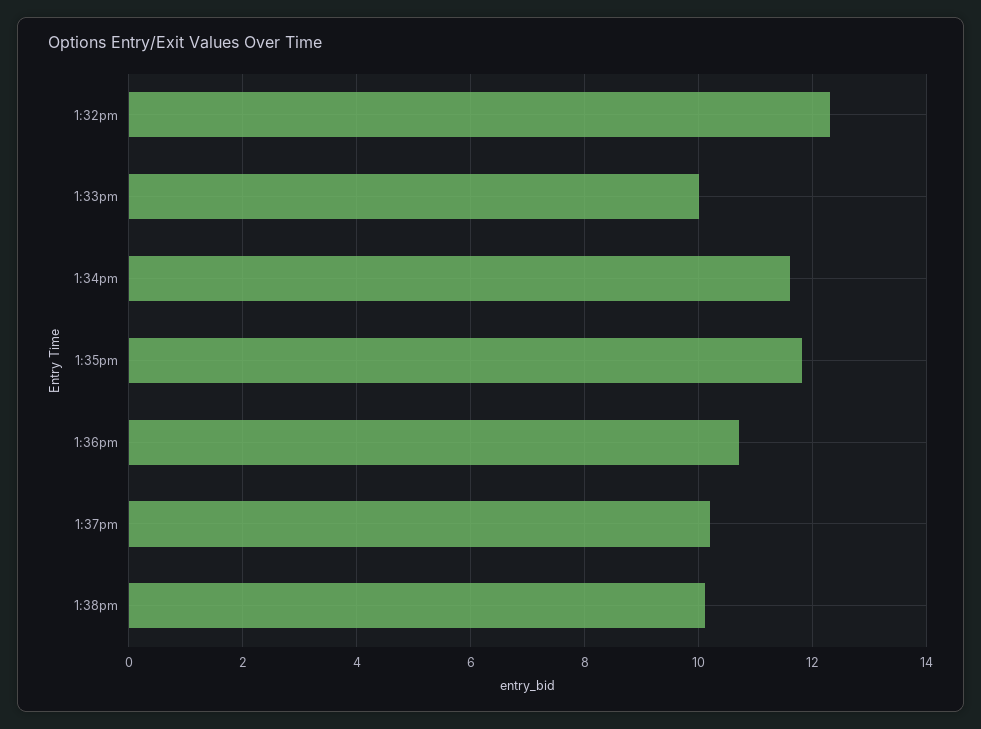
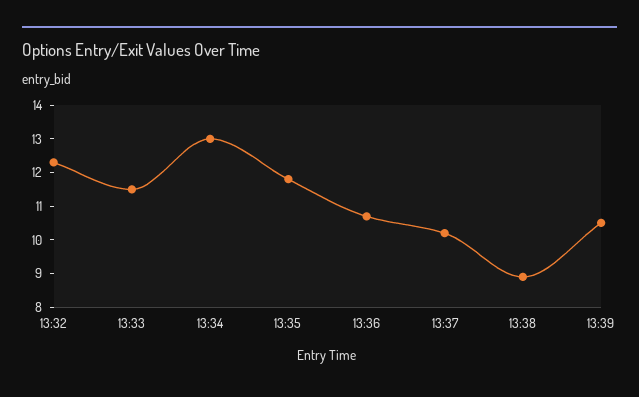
1:33pm: 10 -> 11.5
1:34pm: 11.5 -> 13
1:38pm: 10 -> 9
13:39: none -> 10.5

